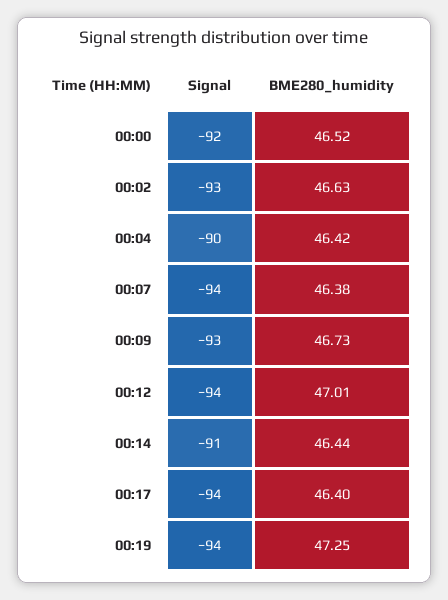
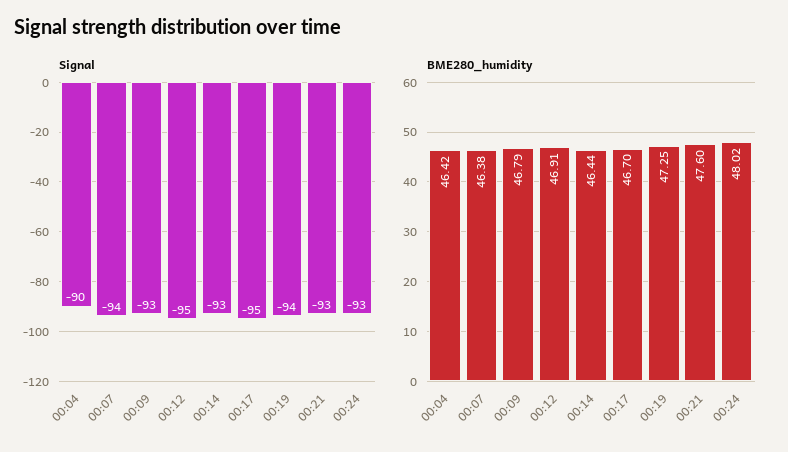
Signal, 00:00: -92 -> none
BME280_humidity, 00:00: 46.52 -> none
Signal, 00:02: -93 -> none
BME280_humidity, 00:02: 46.63 -> none
BME280_humidity, 00:09: 46.73 -> 46.79
Signal, 00:12: -94 -> -95
BME280_humidity, 00:12: 47.01 -> 46.91
Signal, 00:14: -91 -> -93
Signal, 00:17: -94 -> -95
BME280_humidity, 00:17: 46.4 -> 46.7
Signal, 00:21: none -> -93
Signal, 00:24: none -> -93
BME280_humidity, 00:21: none -> 47.6
BME280_humidity, 00:24: none -> 48.02

